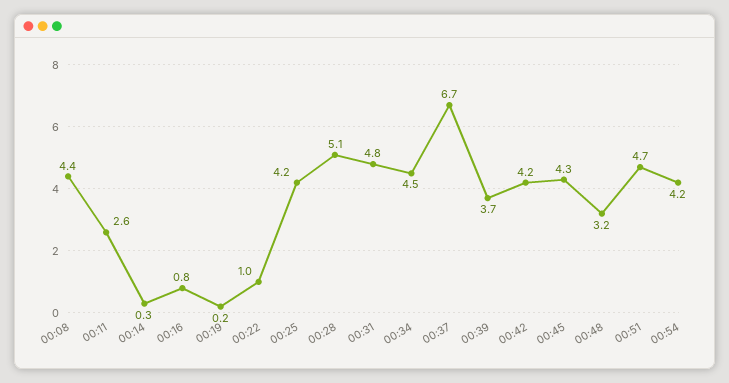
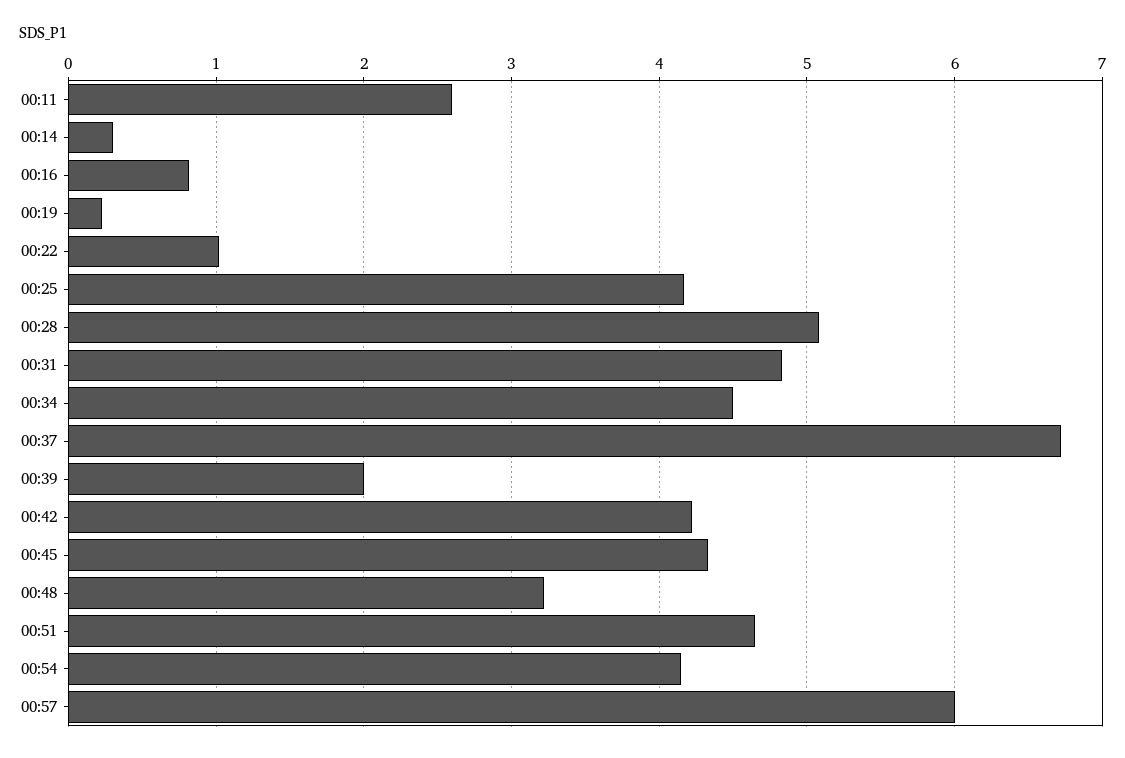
00:08: 4.4 -> none
00:39: 3.7 -> 2
00:57: none -> 6

